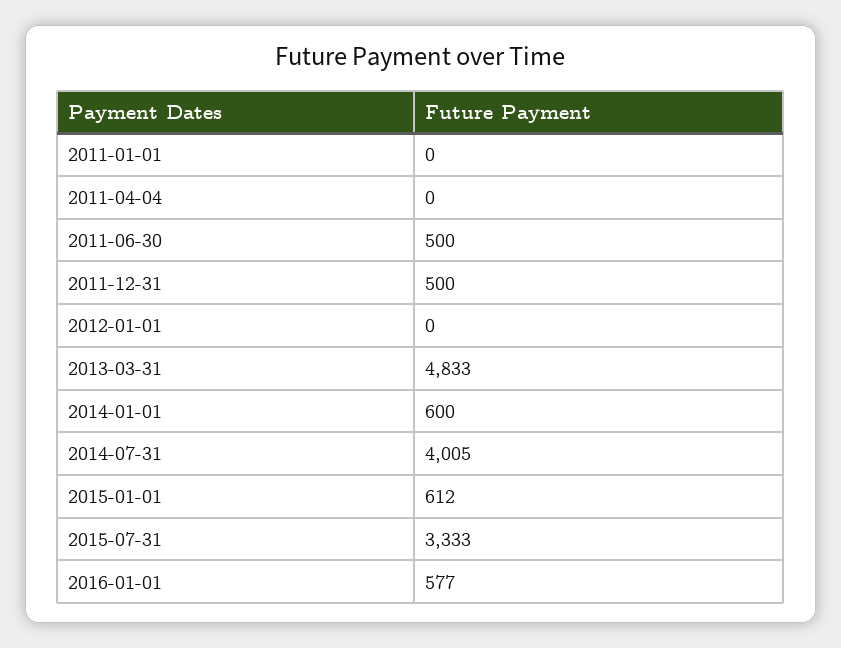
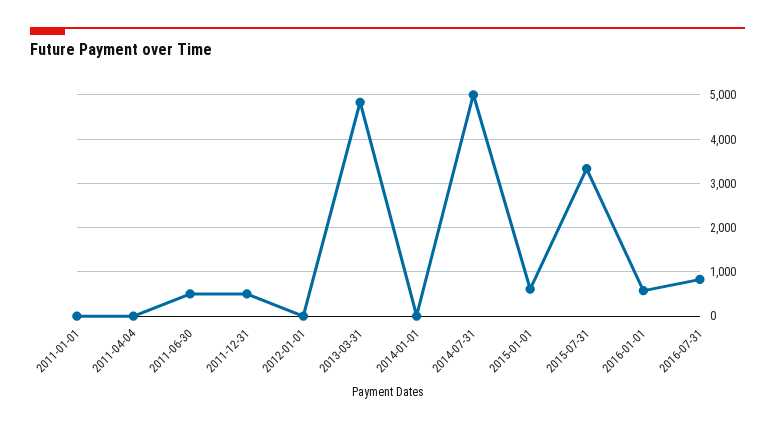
2014-01-01: 600 -> 0
2014-07-31: 4005 -> 5000
2016-07-31: none -> 800

